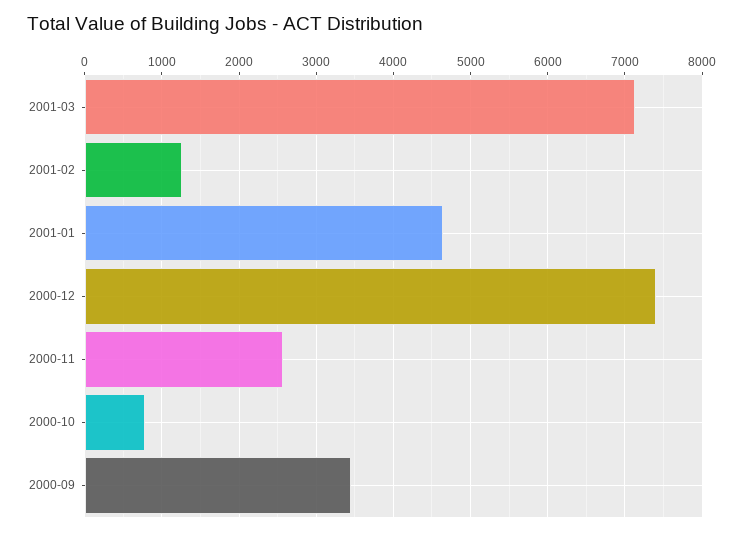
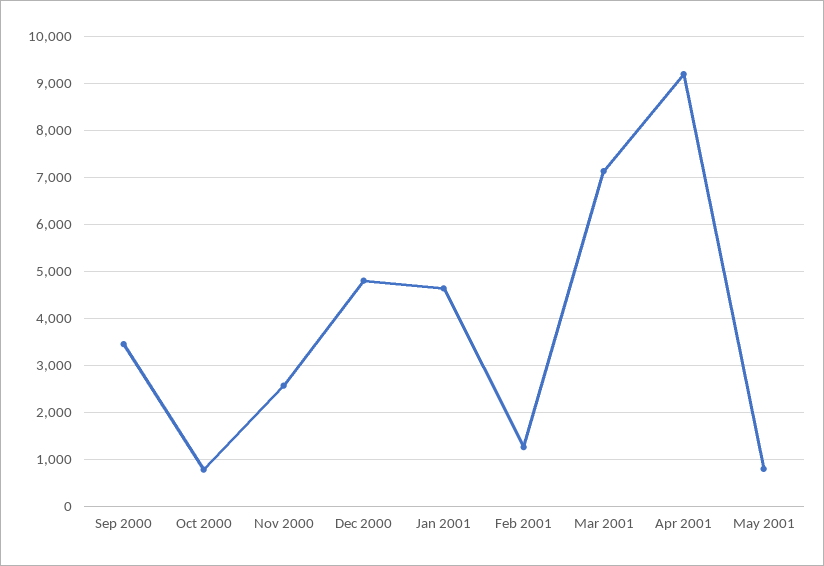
2000-12: 7400 -> 4800
Apr 2001: none -> 9200
May 2001: none -> 800

